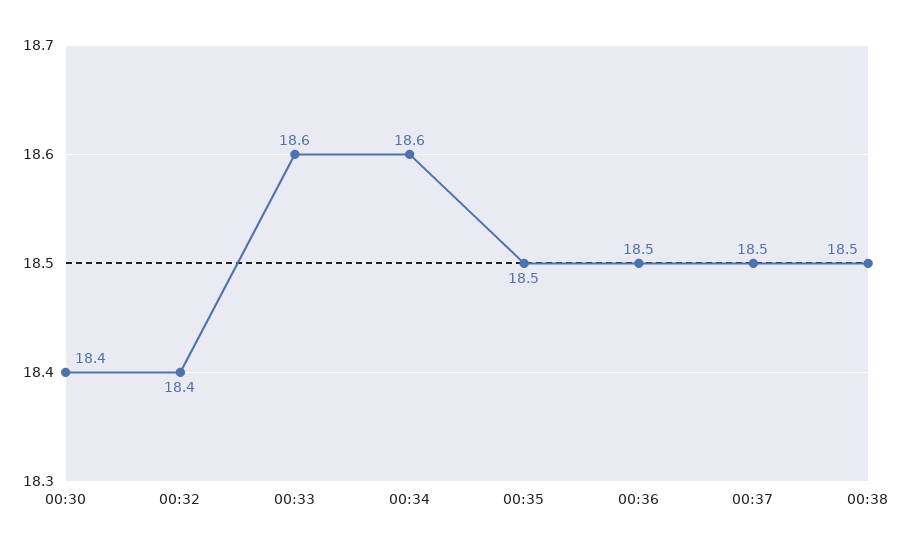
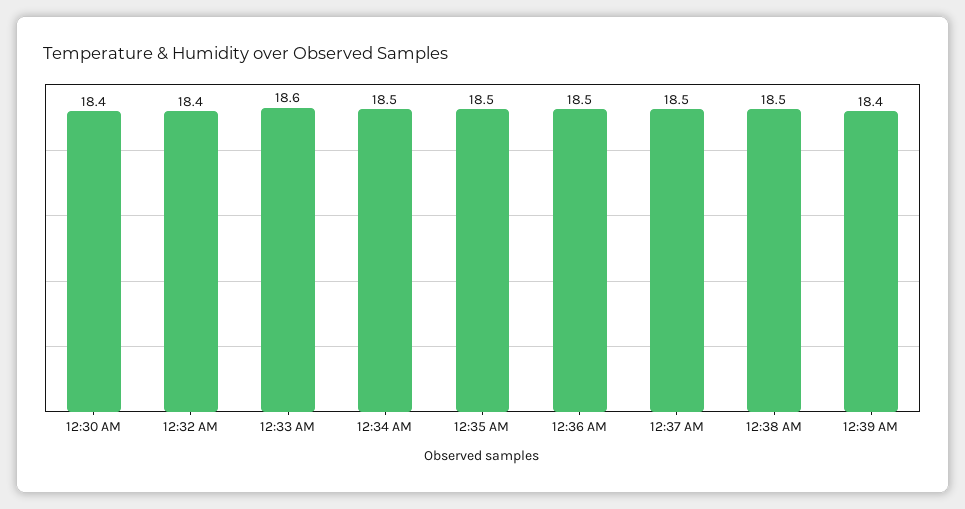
00:34: 18.6 -> 18.5
12:39 AM: none -> 18.4

